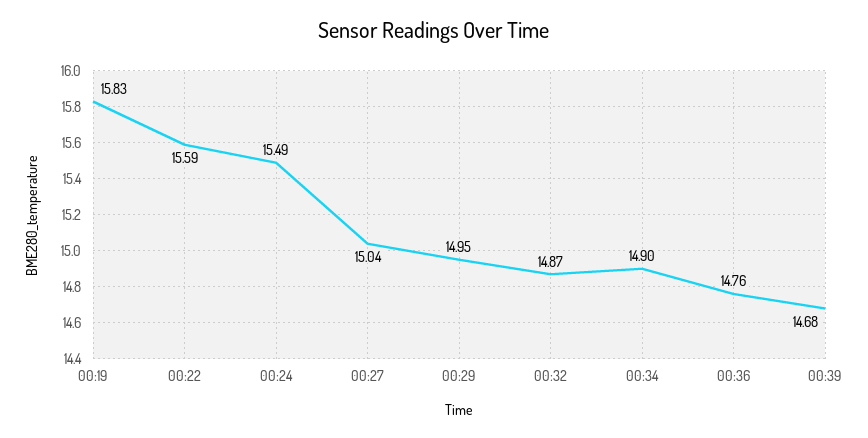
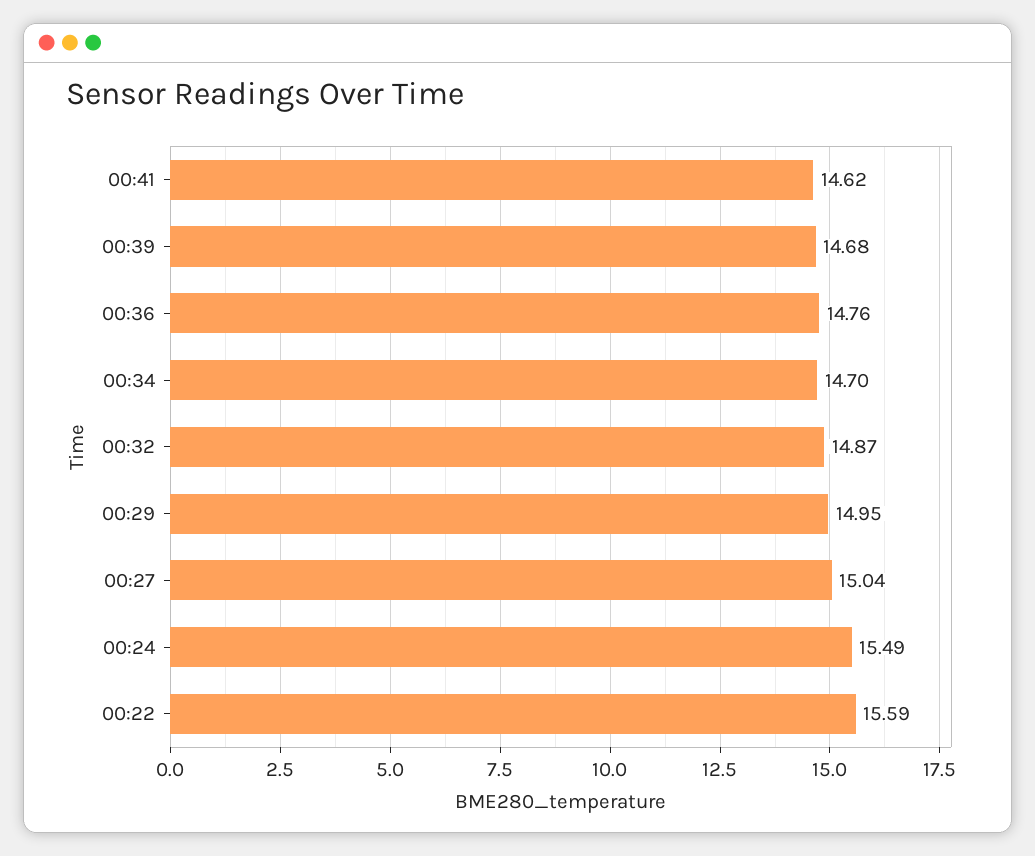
00:19: 15.83 -> none
00:34: 14.9 -> 14.7
00:41: none -> 14.62

